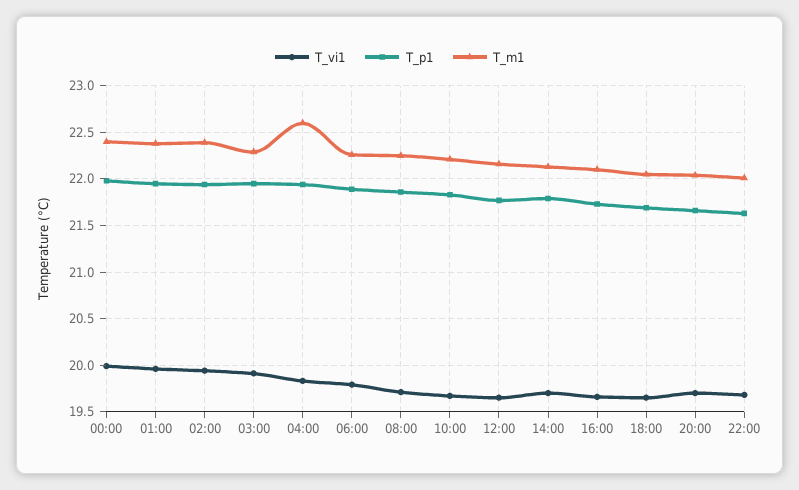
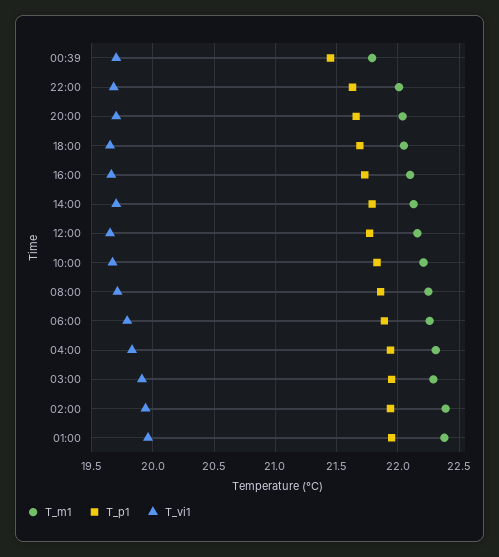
T_vi1, 00:00: 20 -> none
T_p1, 00:00: 22 -> none
T_m1, 00:00: 22.4 -> none
T_m1, 04:00: 22.6 -> 22.3
T_m1, 00:39: none -> 21.8
T_p1, 00:39: none -> 21.45
T_vi1, 00:39: none -> 19.7

